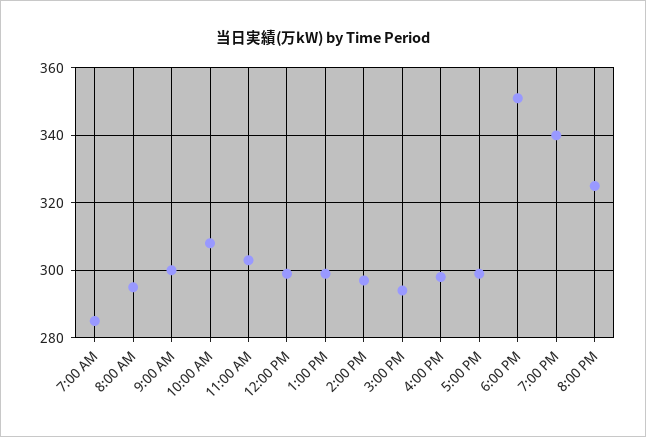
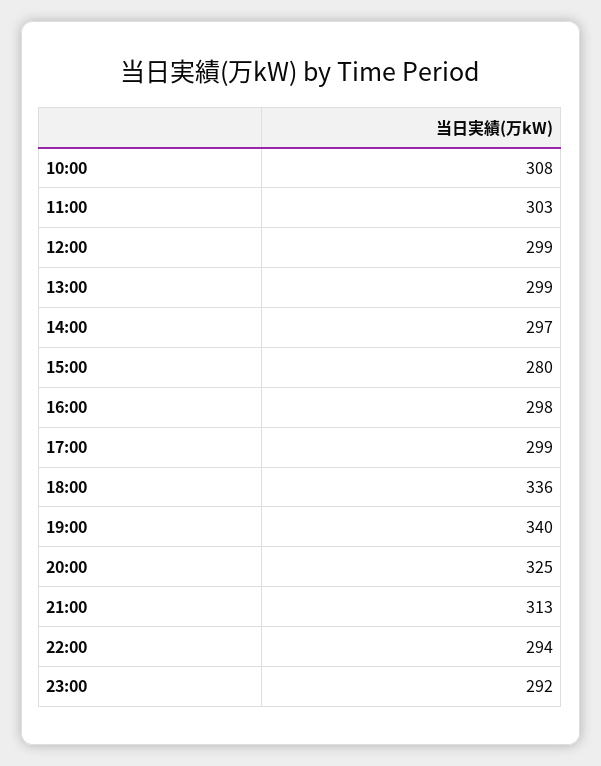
7:00 AM: 285 -> none
8:00 AM: 295 -> none
9:00 AM: 300 -> none
3:00 PM: 295 -> 280
6:00 PM: 350 -> 336
21:00: none -> 313
22:00: none -> 294
23:00: none -> 292

